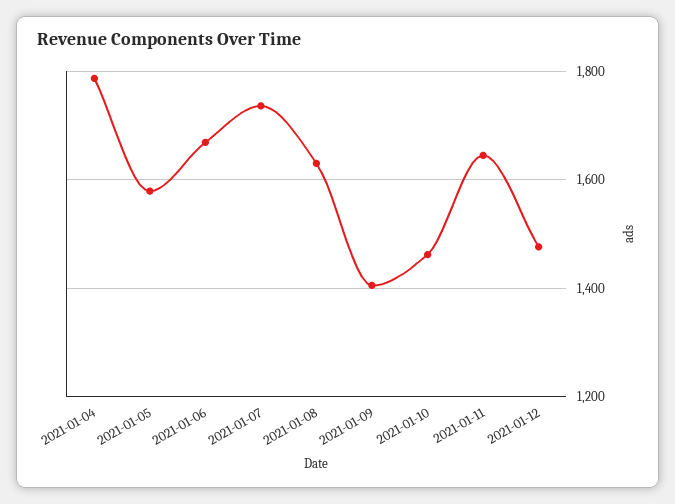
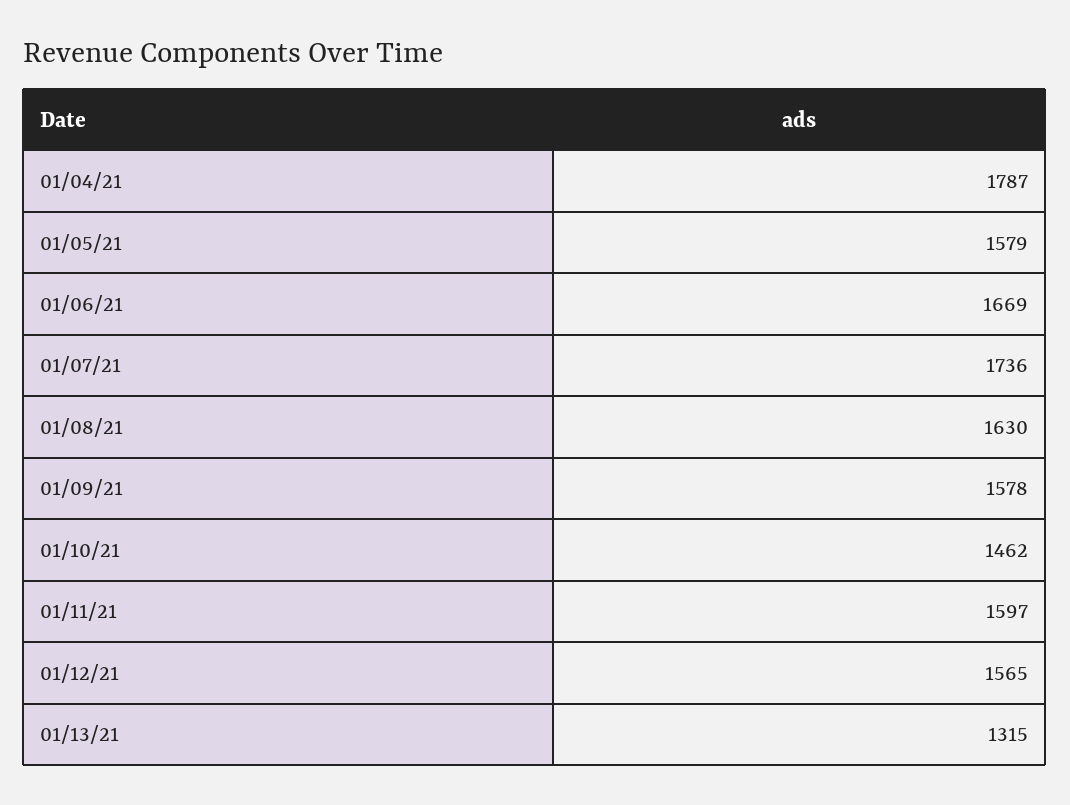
2021-01-09: 1400 -> 1578
2021-01-11: 1640 -> 1597
2021-01-12: 1480 -> 1565
01/13/21: none -> 1315

